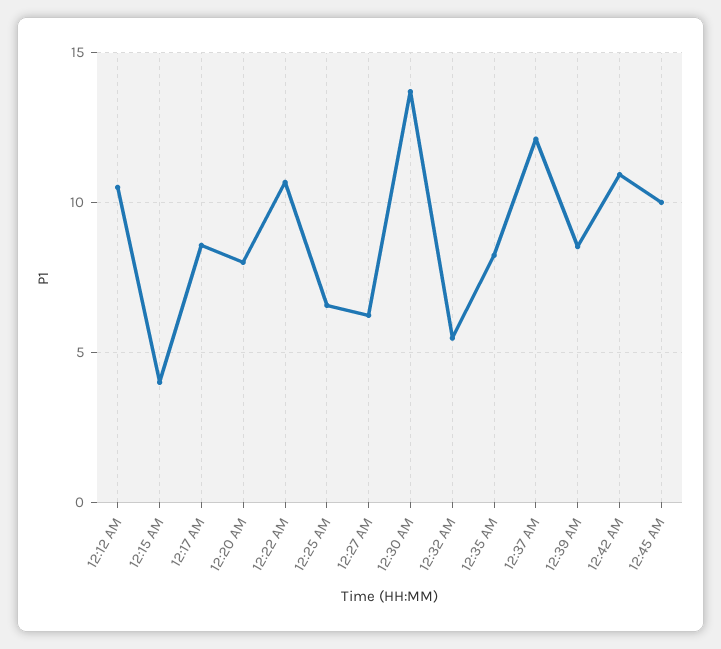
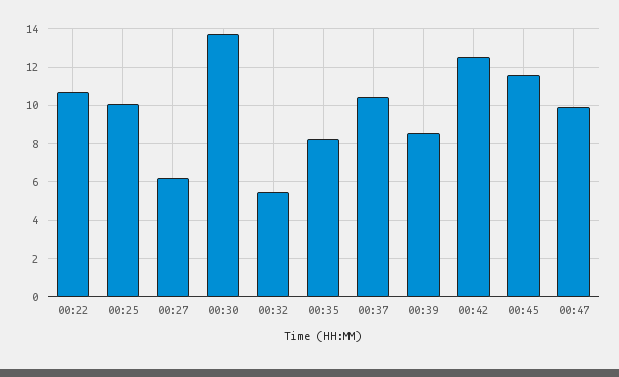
12:12 AM: 10.5 -> none
12:15 AM: 4 -> none
12:17 AM: 8.5 -> none
12:20 AM: 8 -> none
12:25 AM: 6.5 -> 10
12:37 AM: 12 -> 10.5
12:42 AM: 11 -> 12.5
12:45 AM: 10 -> 11.5
00:47: none -> 10

